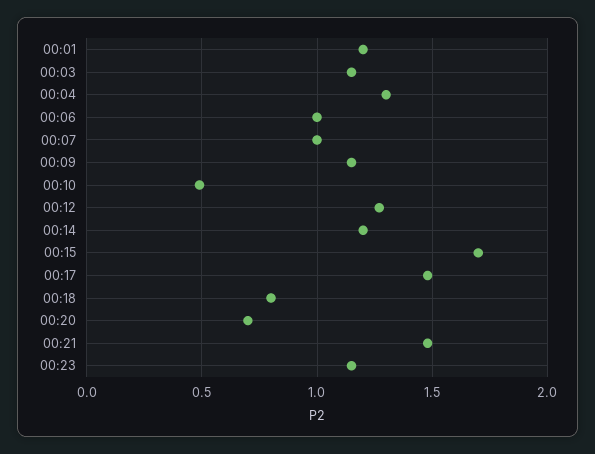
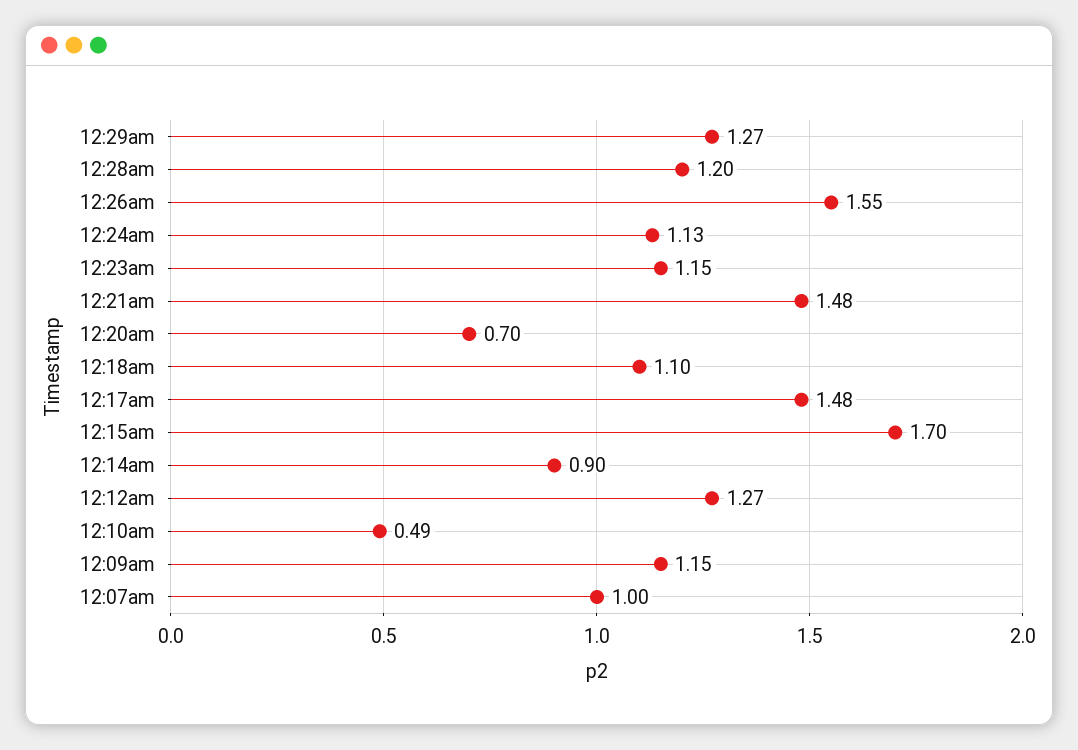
00:01: 1.2 -> none
00:03: 1.15 -> none
00:04: 1.3 -> none
00:06: 1 -> none
00:14: 1.2 -> 0.9
00:18: 0.8 -> 1.1
12:29am: none -> 1.27
12:28am: none -> 1.2
12:26am: none -> 1.55
12:24am: none -> 1.13

